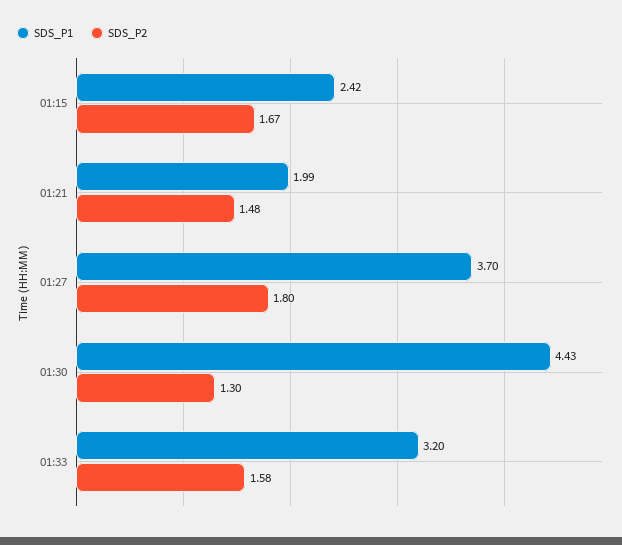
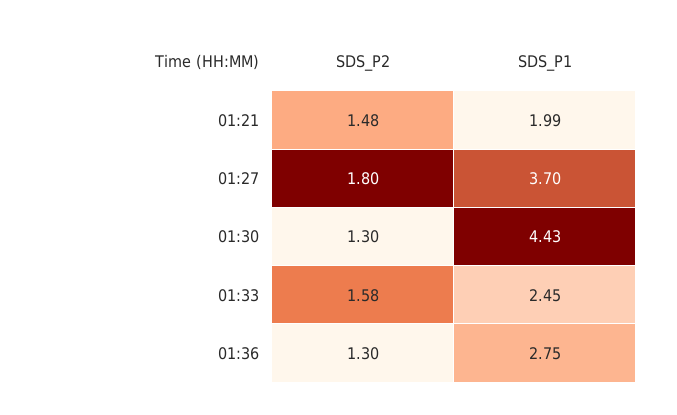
SDS_P1, 01:15: 2.42 -> none
SDS_P2, 01:15: 1.67 -> none
SDS_P1, 01:33: 3.2 -> 2.45
SDS_P2, 01:36: none -> 1.3
SDS_P1, 01:36: none -> 2.75

